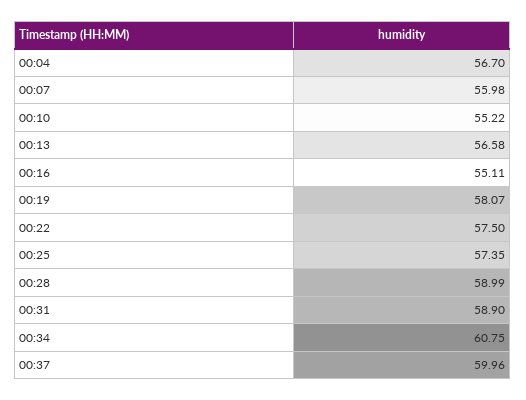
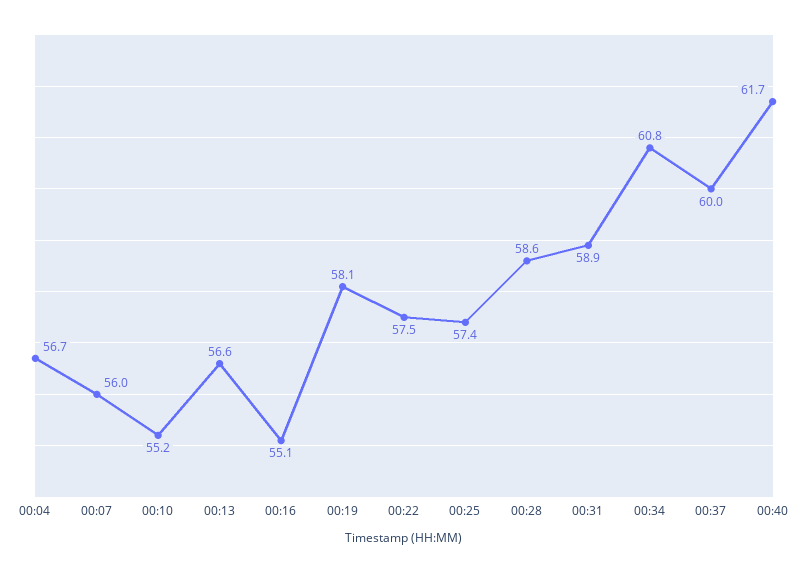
00:28: 58.99 -> 58.6
00:40: none -> 61.7

